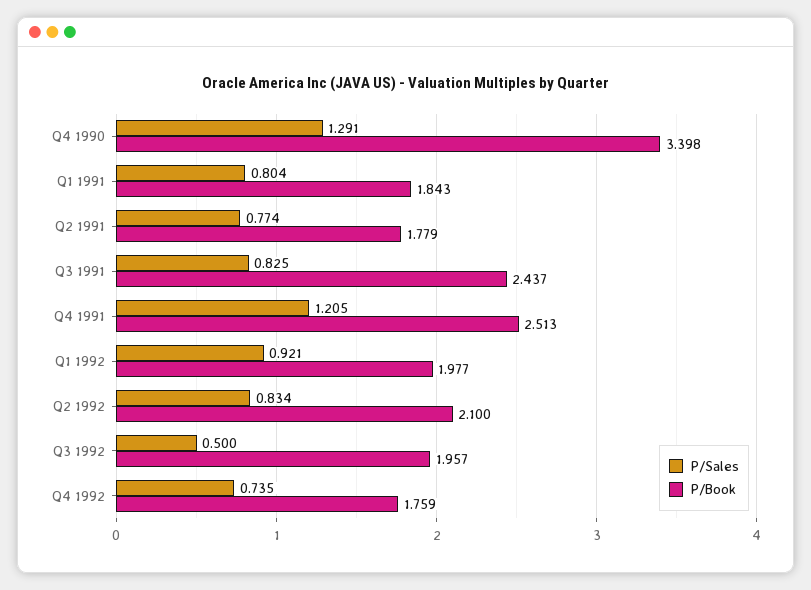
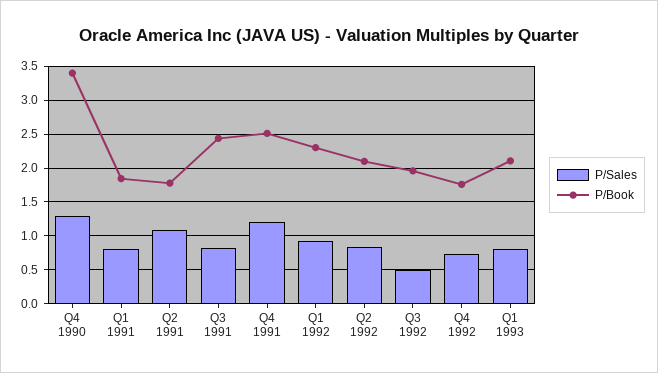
P/Sales, Q2 1991: 0.774 -> 1.1
P/Book, Q1 1992: 1.977 -> 2.3
P/Sales, Q1 1993: none -> 0.8
P/Book, Q1 1993: none -> 2.1

